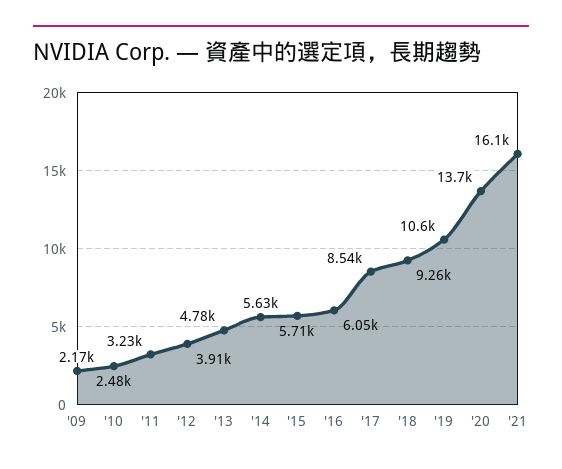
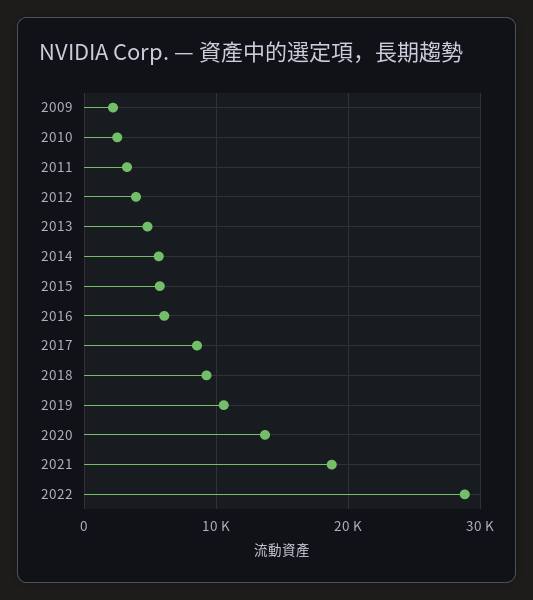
'21: 16100 -> 19000
2022: none -> 29000

